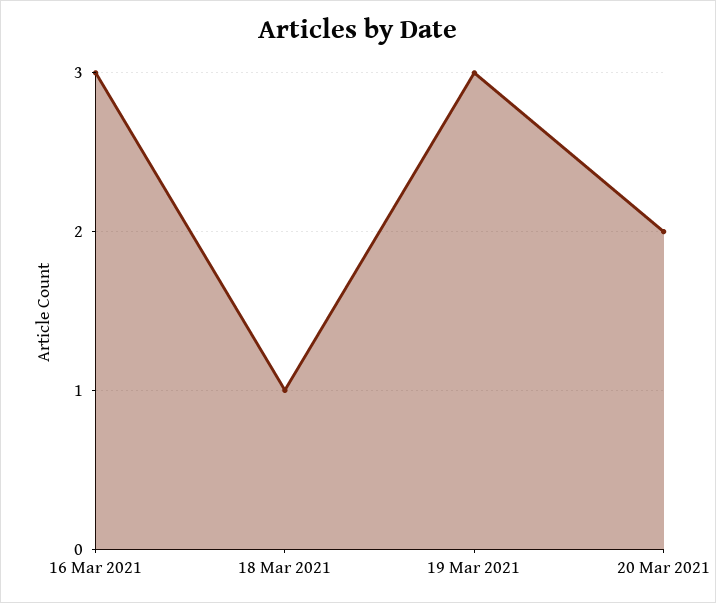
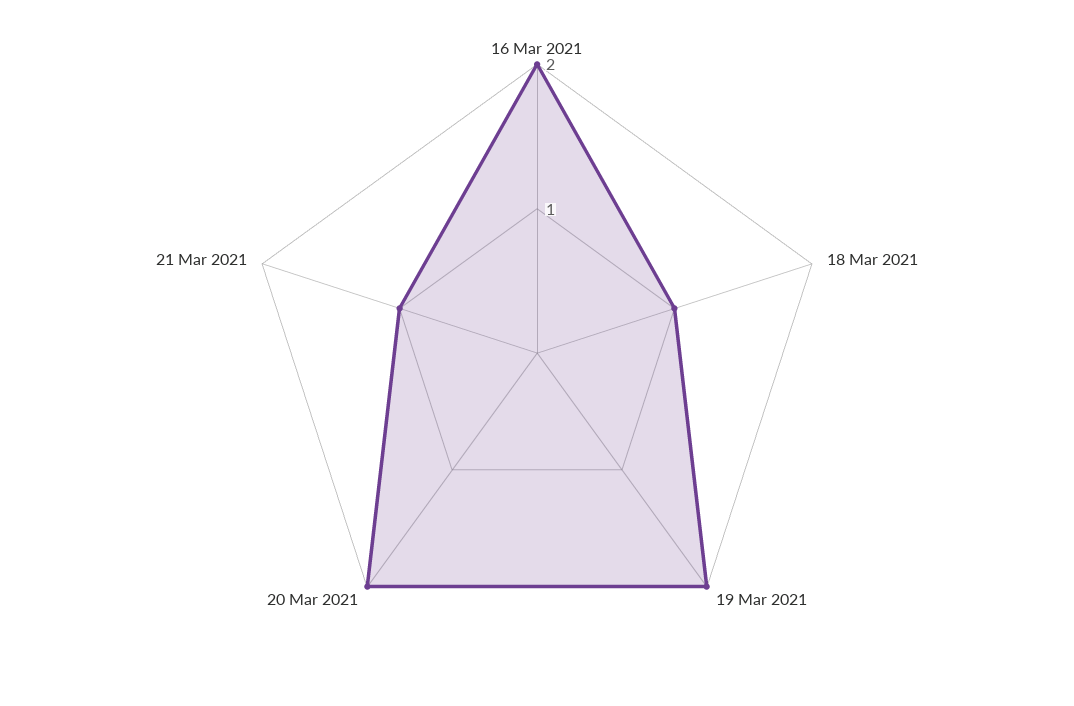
16 Mar 2021: 3 -> 2
19 Mar 2021: 3 -> 2
21 Mar 2021: none -> 1

